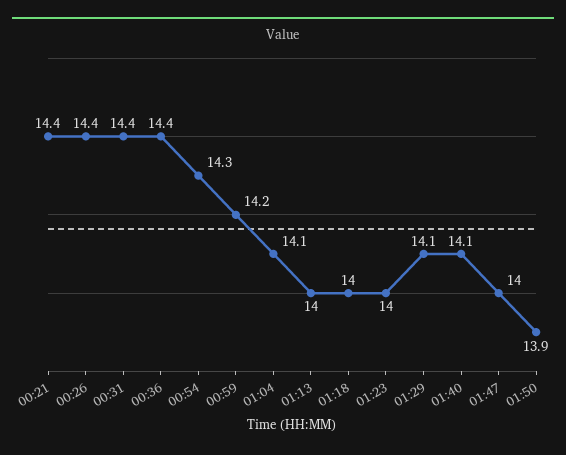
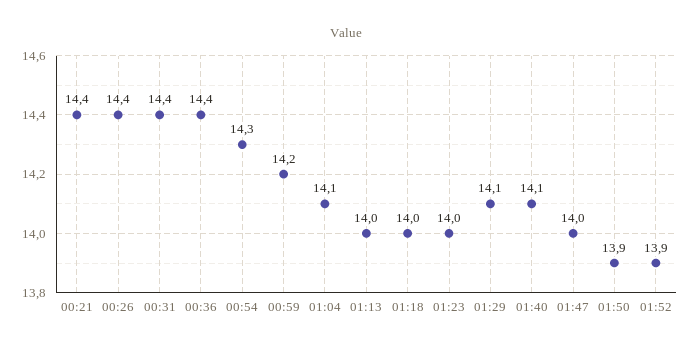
01:52: none -> 13.9

